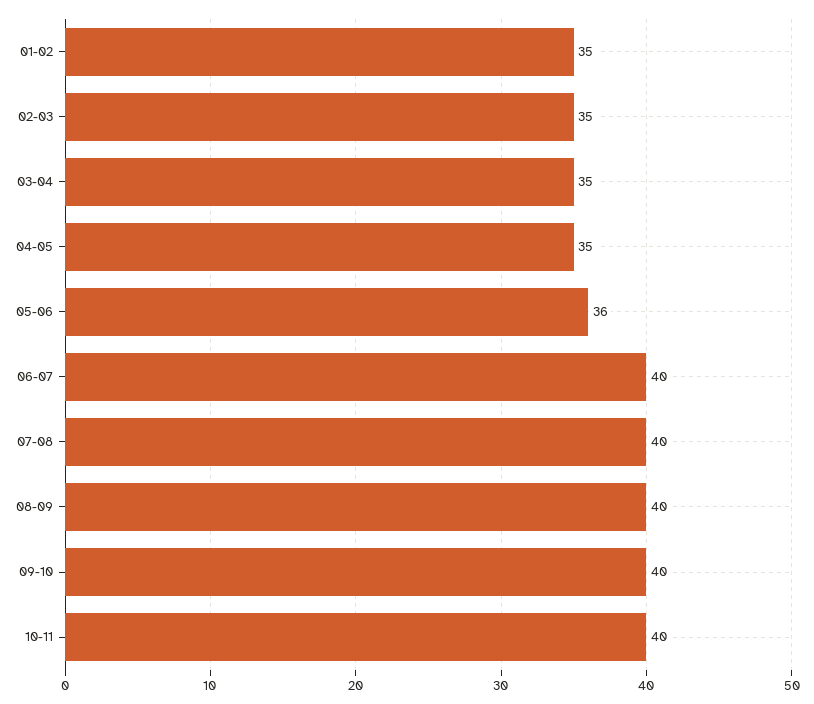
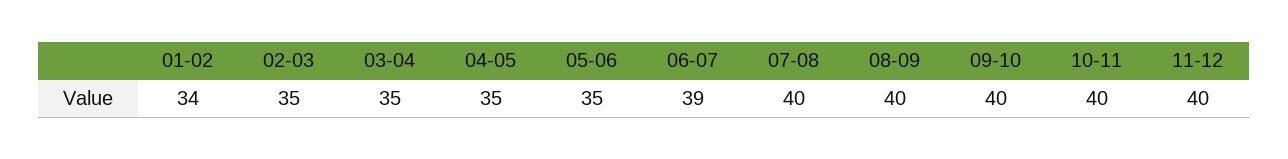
01-02: 35 -> 34
05-06: 36 -> 35
06-07: 40 -> 39
11-12: none -> 40

